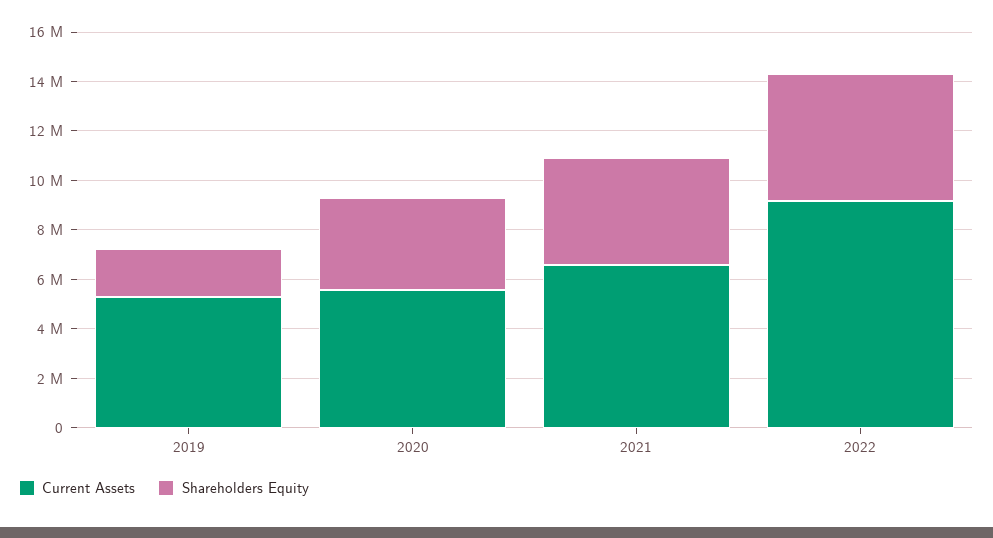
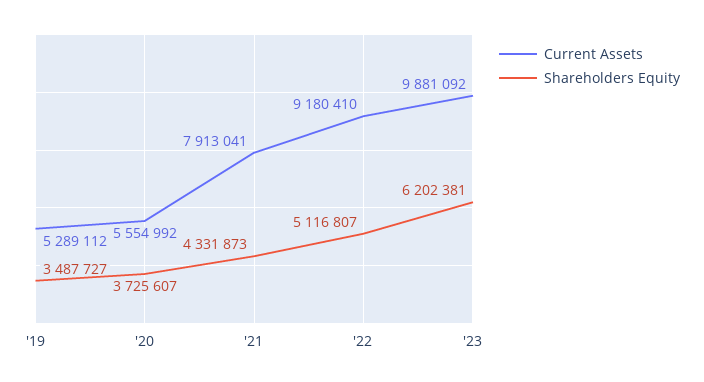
Shareholders Equity, 2019: 2000000 -> 3487727
Current Assets, 2021: 6500000 -> 7913041
Current Assets, '23: none -> 9881092
Shareholders Equity, '23: none -> 6202381

